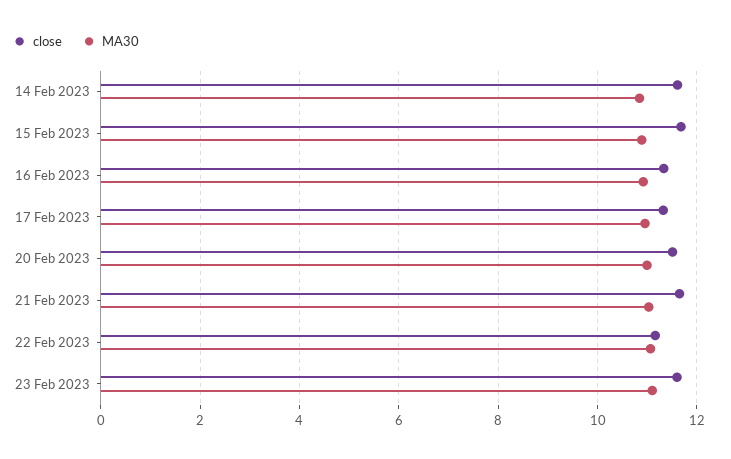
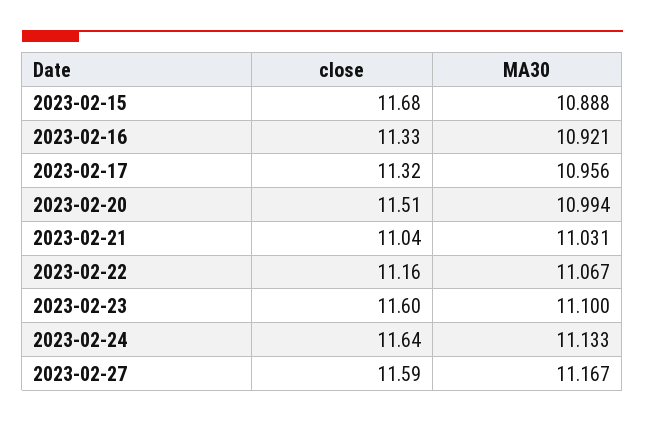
close, 14 Feb 2023: 11.6 -> none
MA30, 14 Feb 2023: 10.8 -> none
close, 21 Feb 2023: 11.6 -> 11.04
close, 2023-02-24: none -> 11.64
MA30, 2023-02-24: none -> 11.133
close, 2023-02-27: none -> 11.59
MA30, 2023-02-27: none -> 11.167

